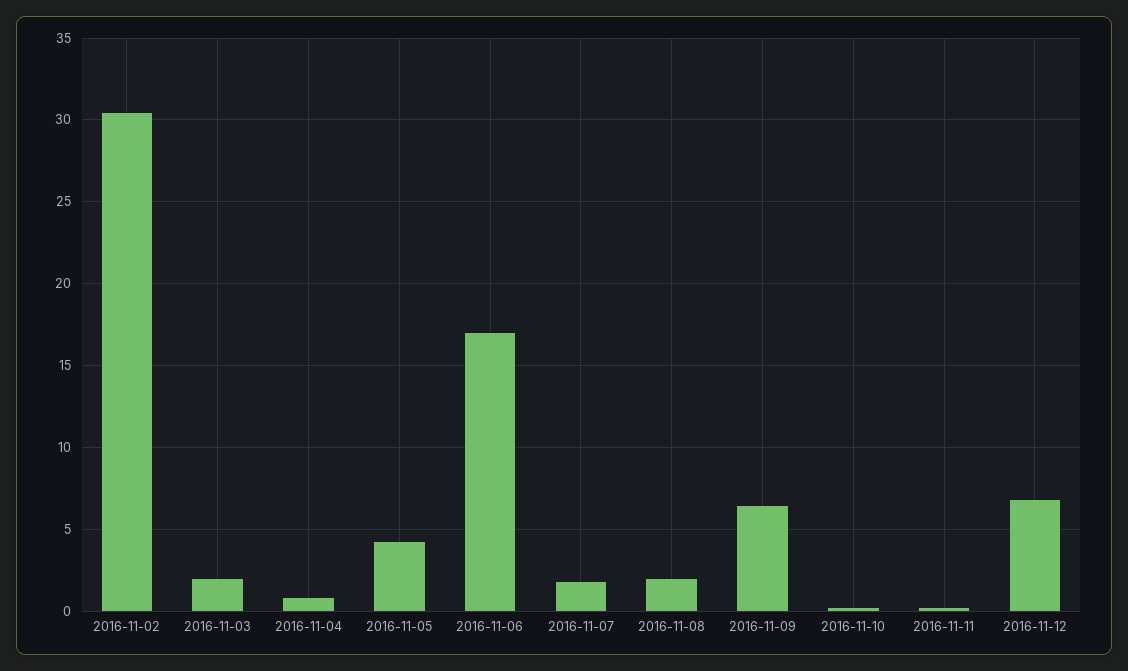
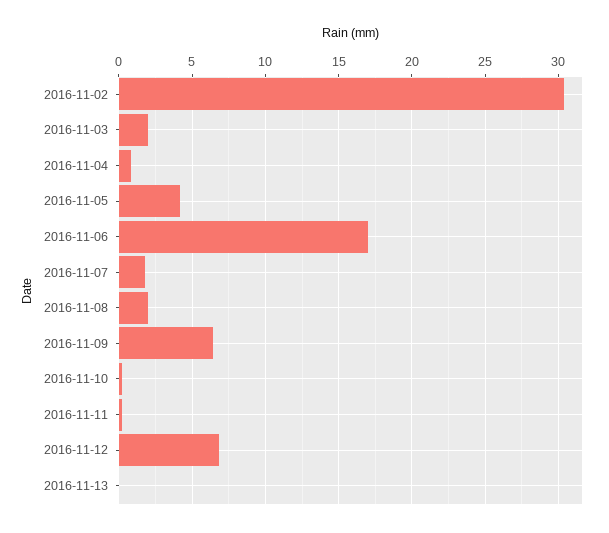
2016-11-13: none -> 0

